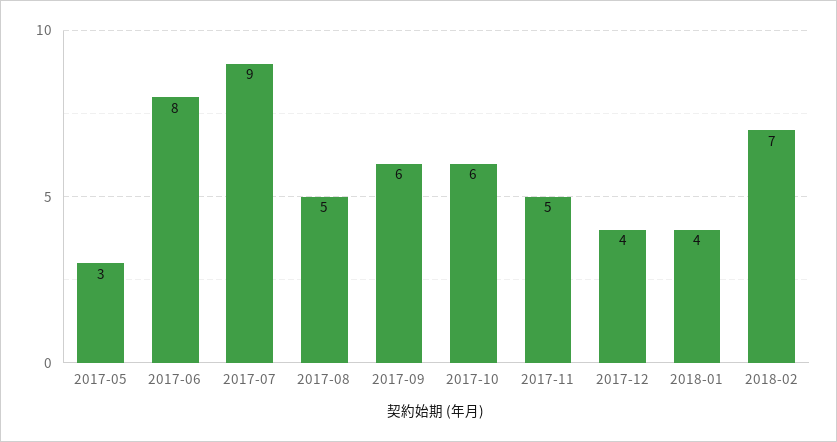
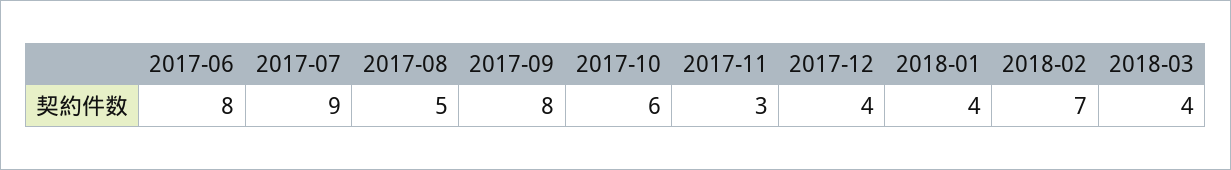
2017-05: 3 -> none
2017-09: 6 -> 8
2017-11: 5 -> 3
2018-03: none -> 4

